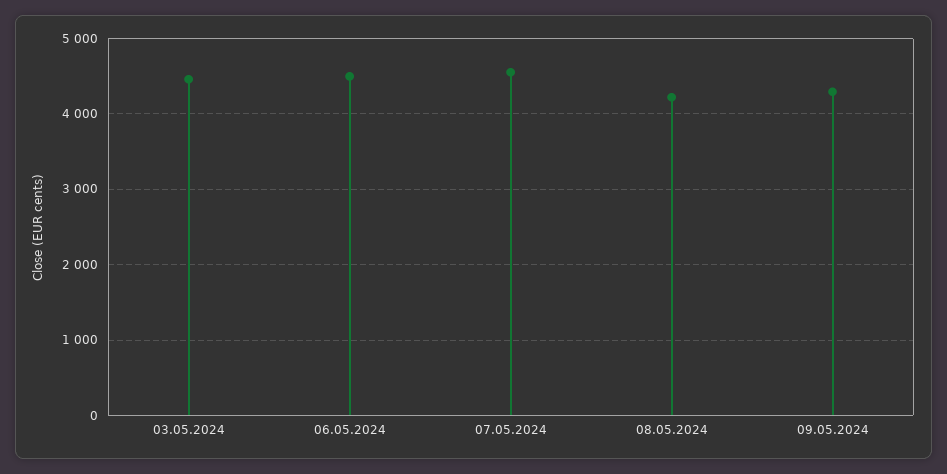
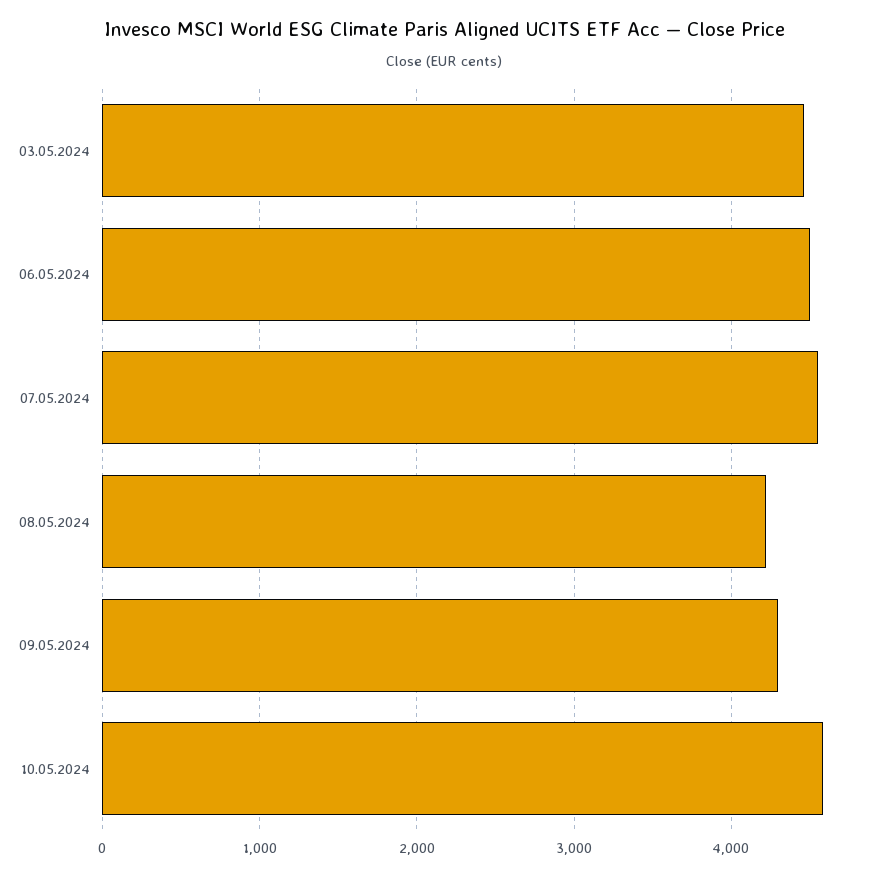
10.05.2024: none -> 4600

